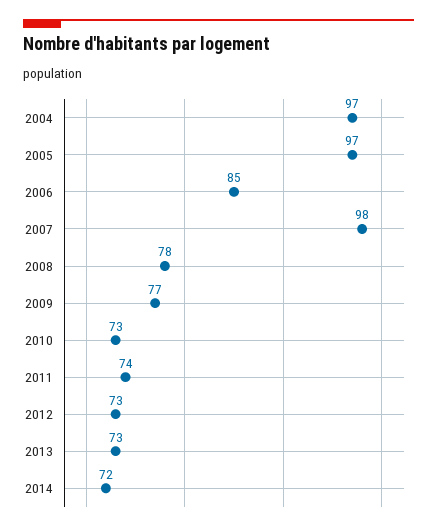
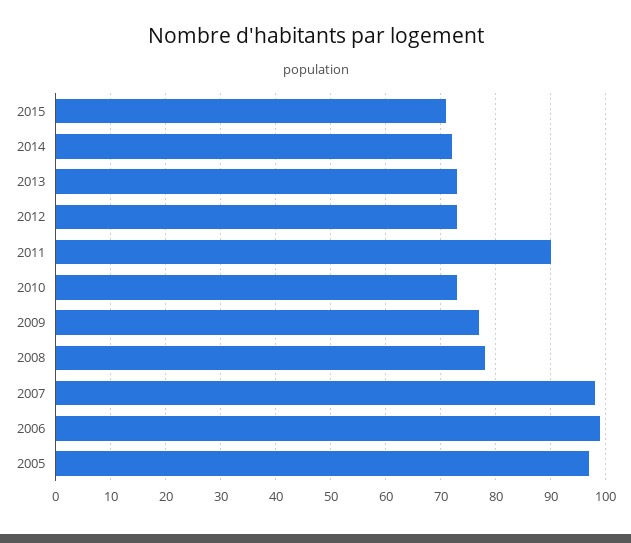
2004: 97 -> none
2006: 85 -> 100
2011: 74 -> 90
2015: none -> 70

